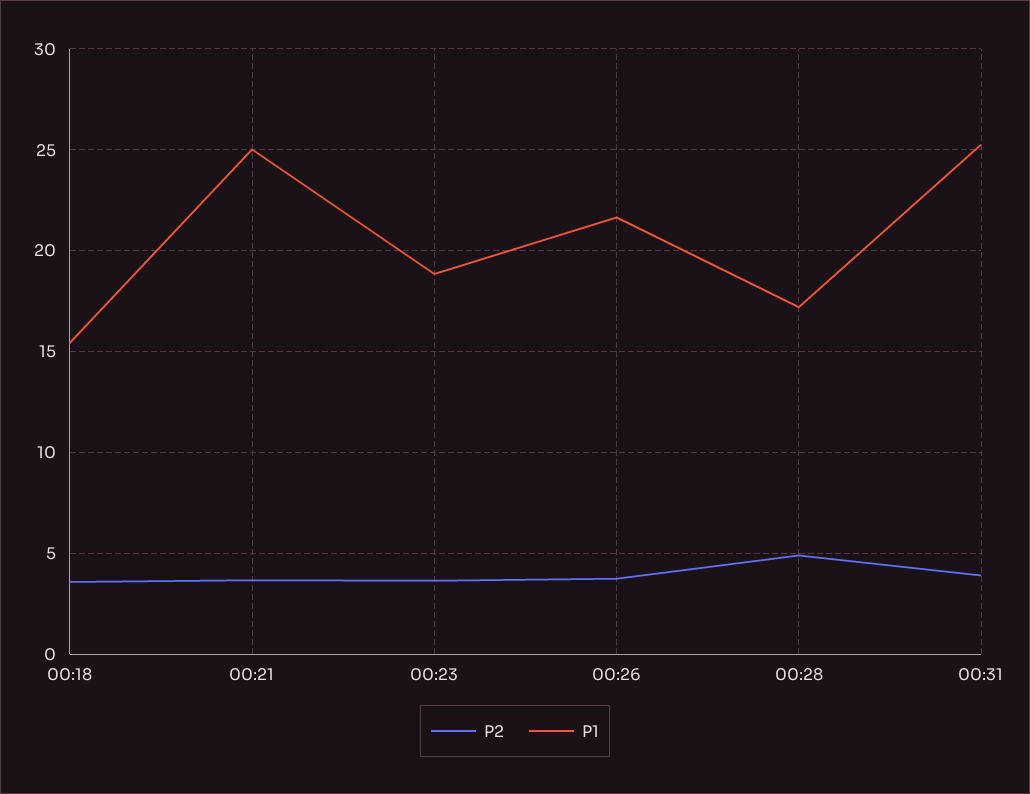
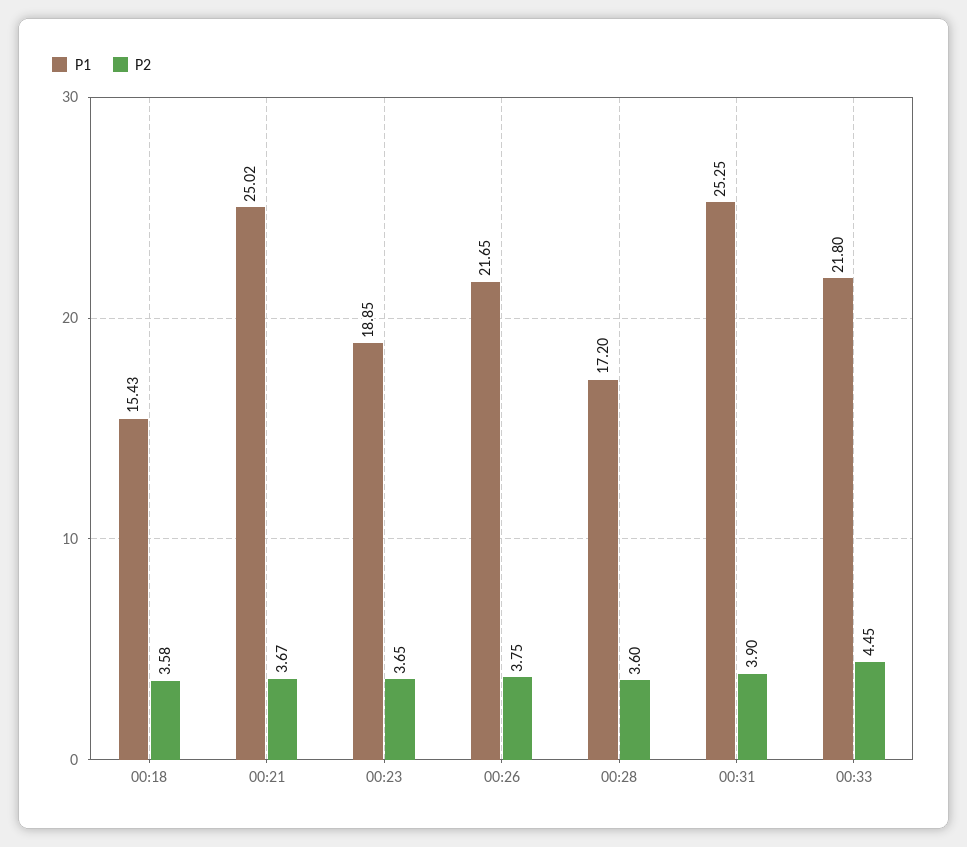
P2, 00:28: 5 -> 3.6
P1, 00:33: none -> 21.8
P2, 00:33: none -> 4.45

